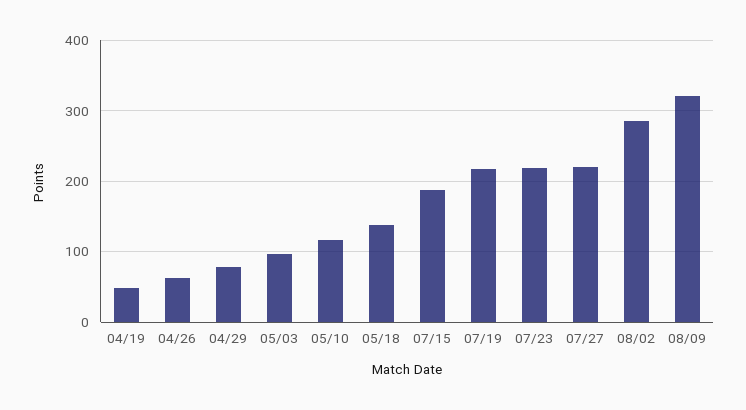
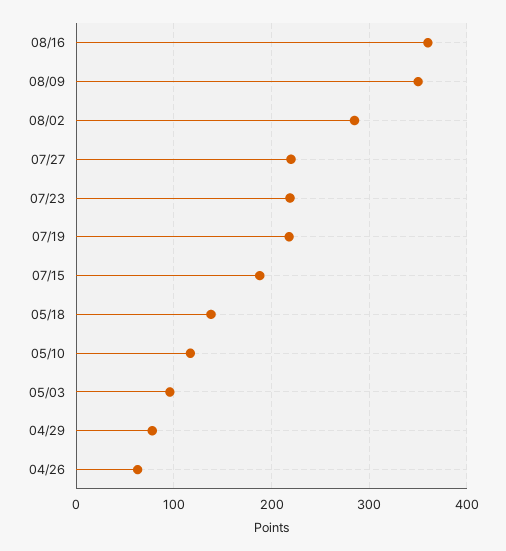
04/19: 50 -> none
08/09: 320 -> 350
08/16: none -> 360

